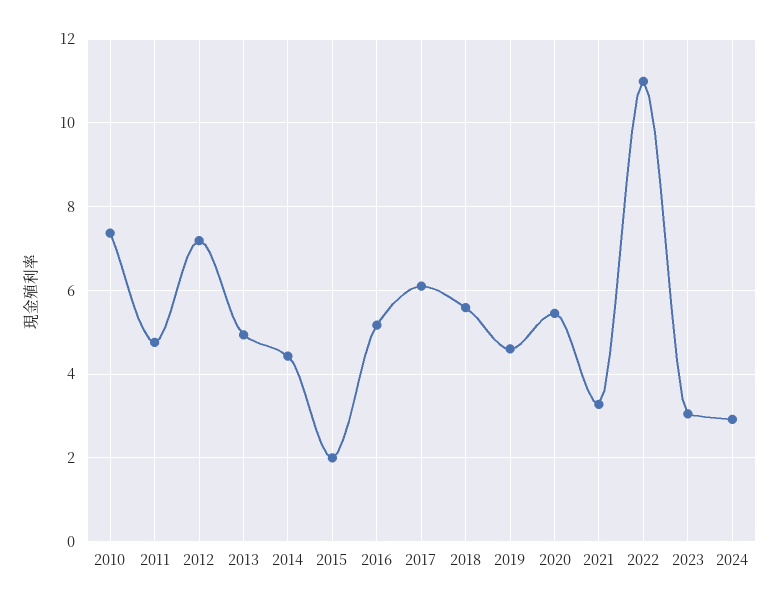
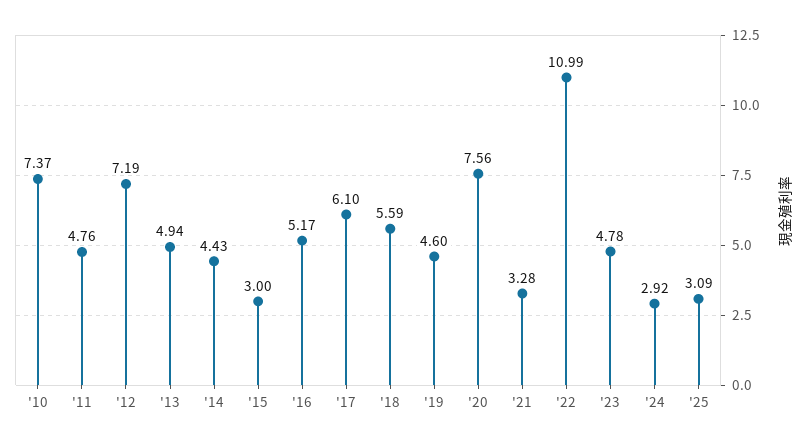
2015: 2 -> 3
2020: 5.4 -> 7.56
2023: 3 -> 4.78
'25: none -> 3.09

